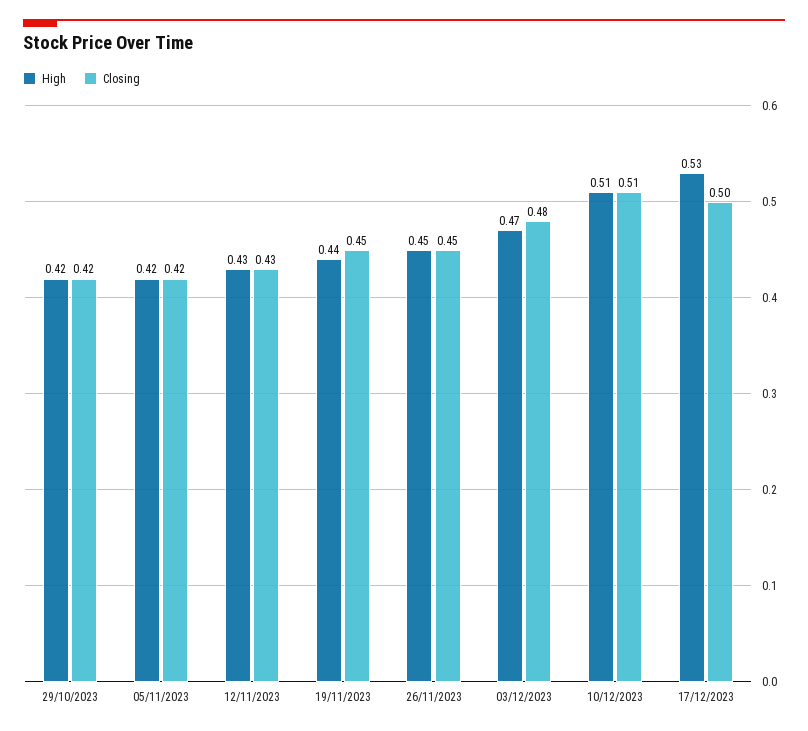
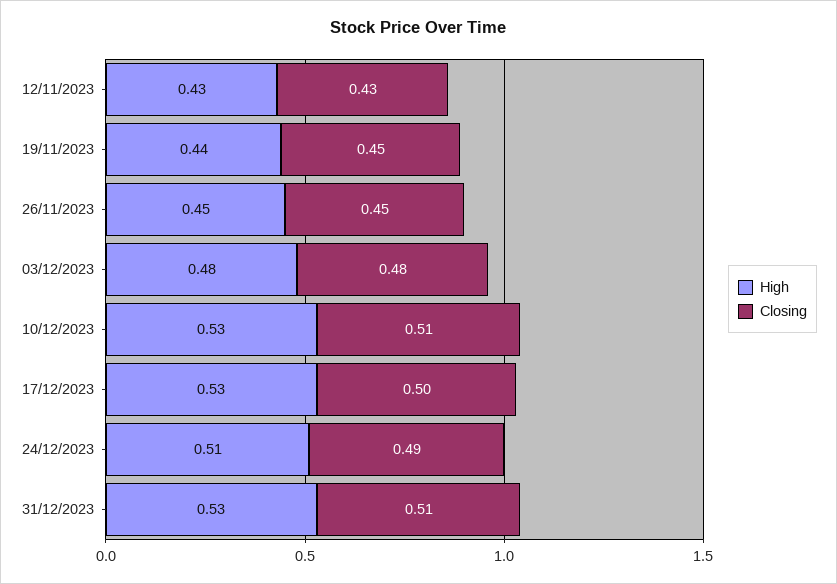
High, 29/10/2023: 0.42 -> none
Closing, 29/10/2023: 0.42 -> none
High, 05/11/2023: 0.42 -> none
Closing, 05/11/2023: 0.42 -> none
High, 03/12/2023: 0.47 -> 0.48
High, 10/12/2023: 0.51 -> 0.53
High, 24/12/2023: none -> 0.51
Closing, 24/12/2023: none -> 0.49
High, 31/12/2023: none -> 0.53
Closing, 31/12/2023: none -> 0.51

